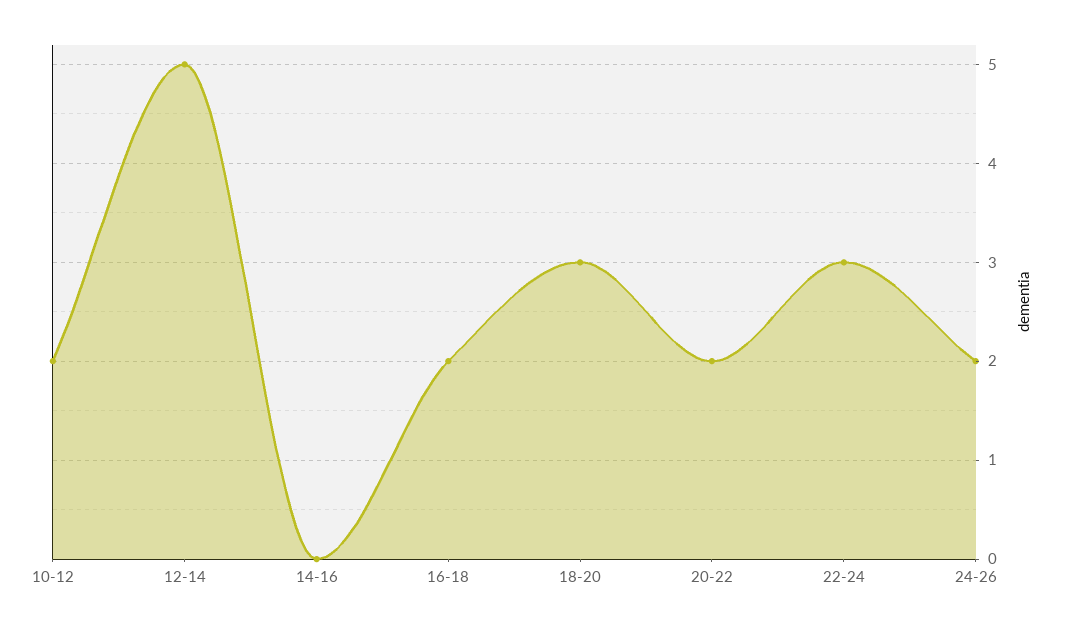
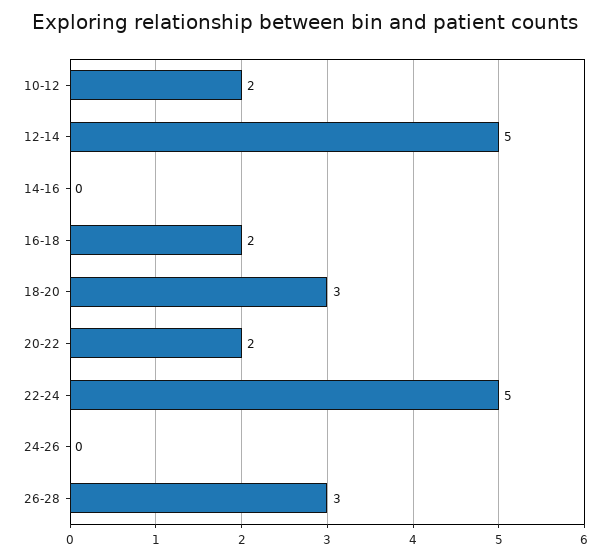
22-24: 3 -> 5
24-26: 2 -> 0
26-28: none -> 3

